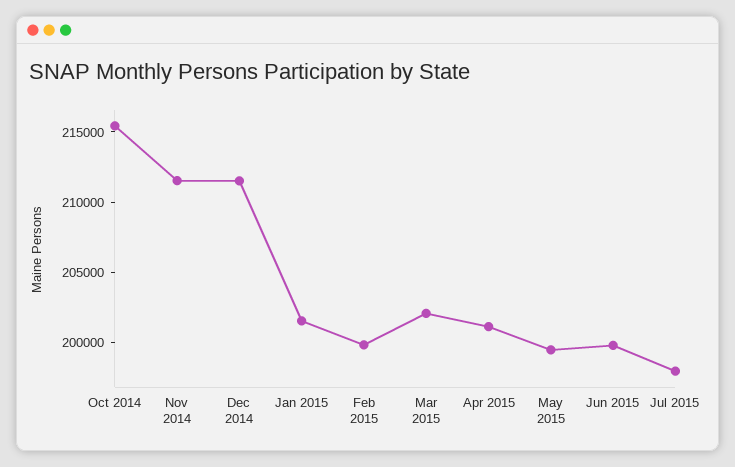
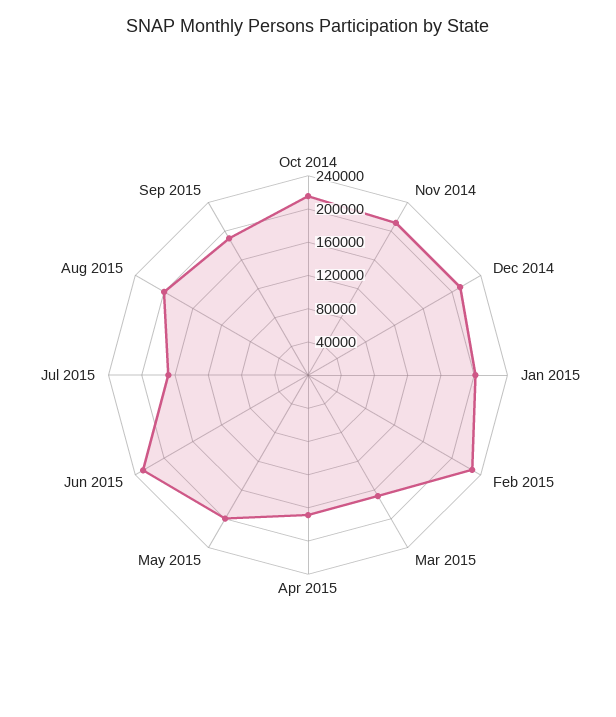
Feb 2015: 200000 -> 230000
Mar 2015: 202000 -> 170000
Apr 2015: 201000 -> 170000
Jun 2015: 200000 -> 230000
Jul 2015: 198000 -> 170000
Aug 2015: none -> 200000
Sep 2015: none -> 190000

